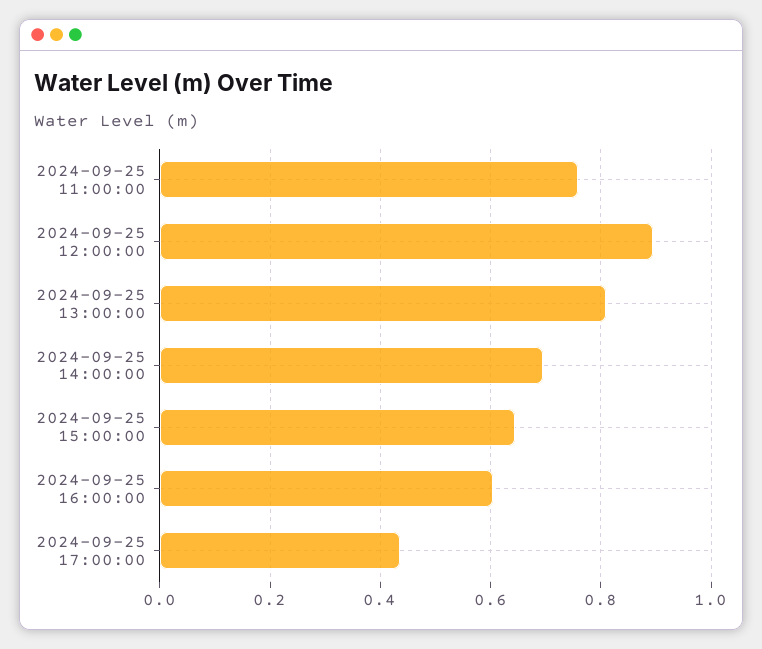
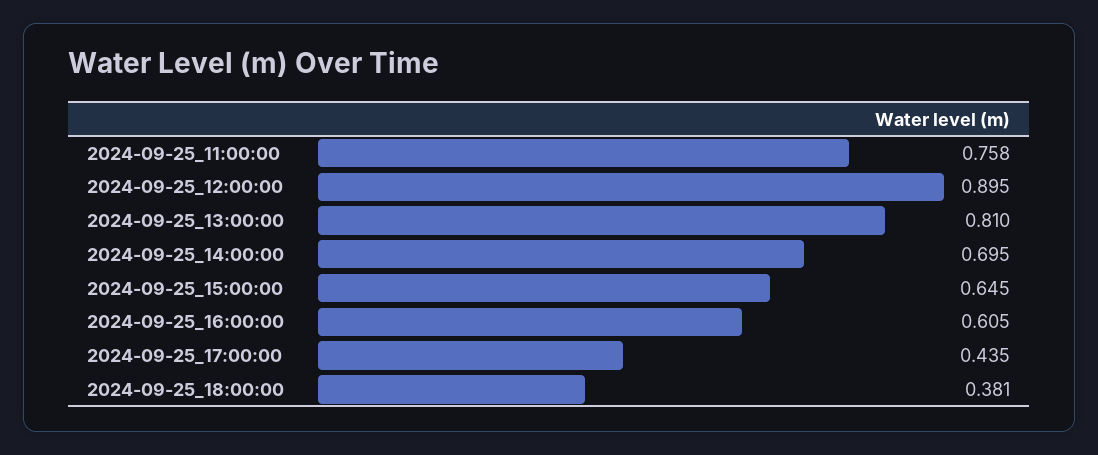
2024-09-25_18:00:00: none -> 0.381

